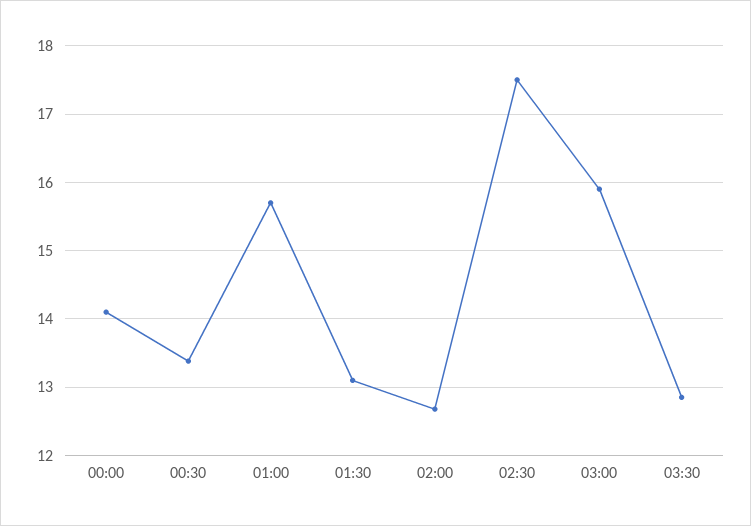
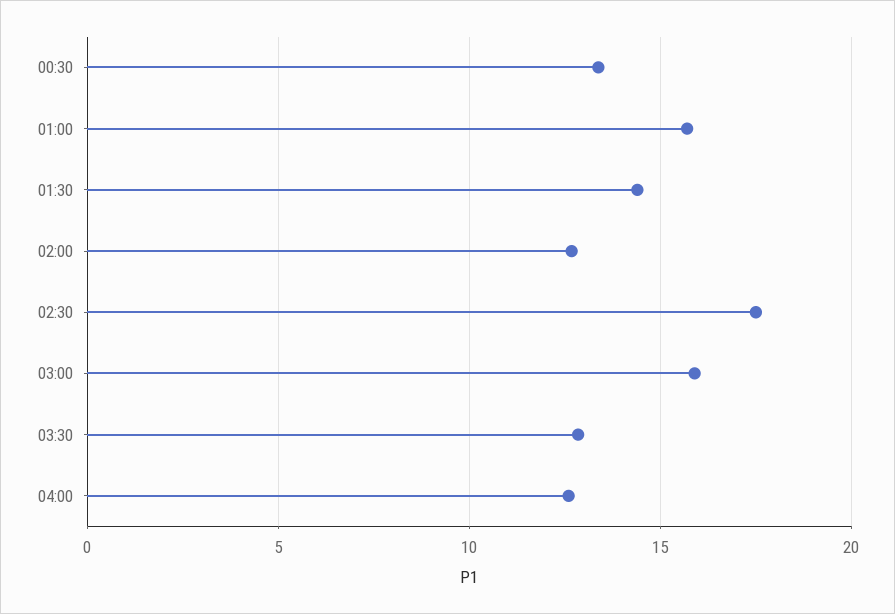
00:00: 14.1 -> none
01:30: 13.1 -> 14.5
04:00: none -> 12.5

